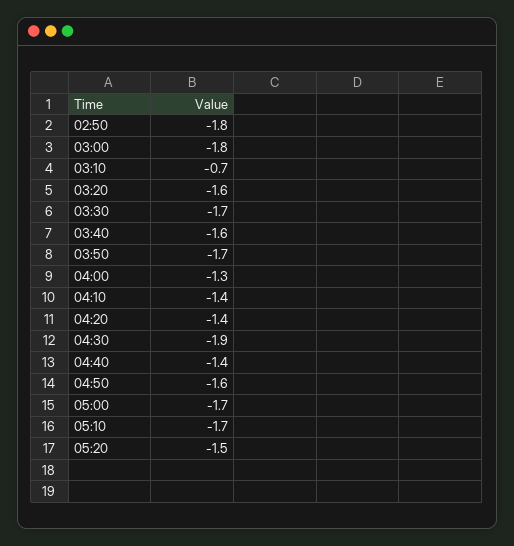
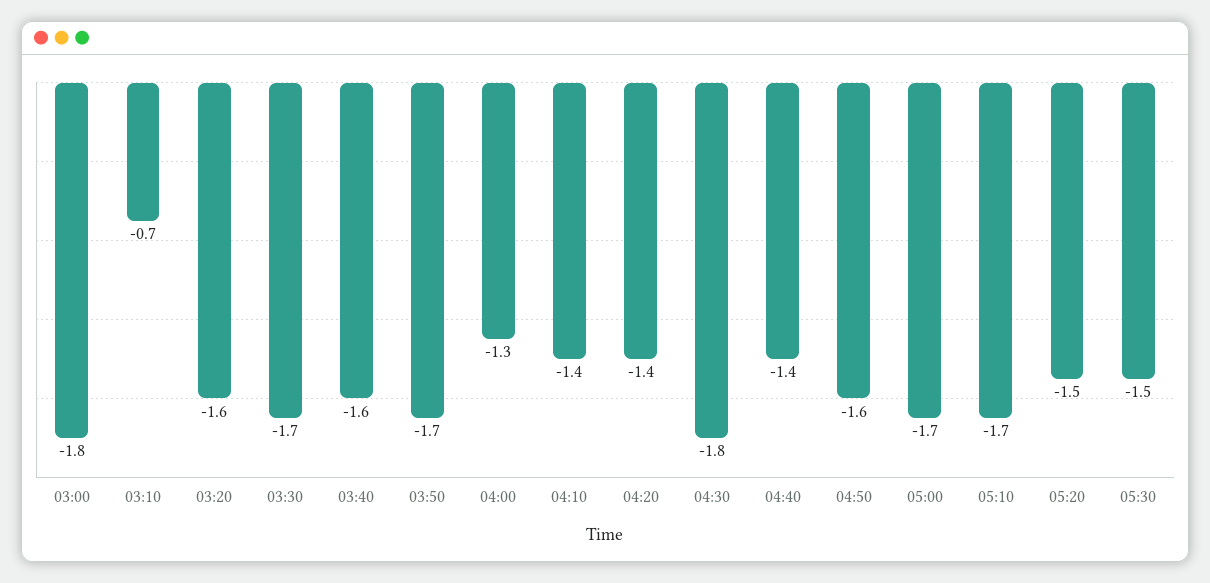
02:50: -1.8 -> none
04:30: -1.9 -> -1.8
05:30: none -> -1.5

